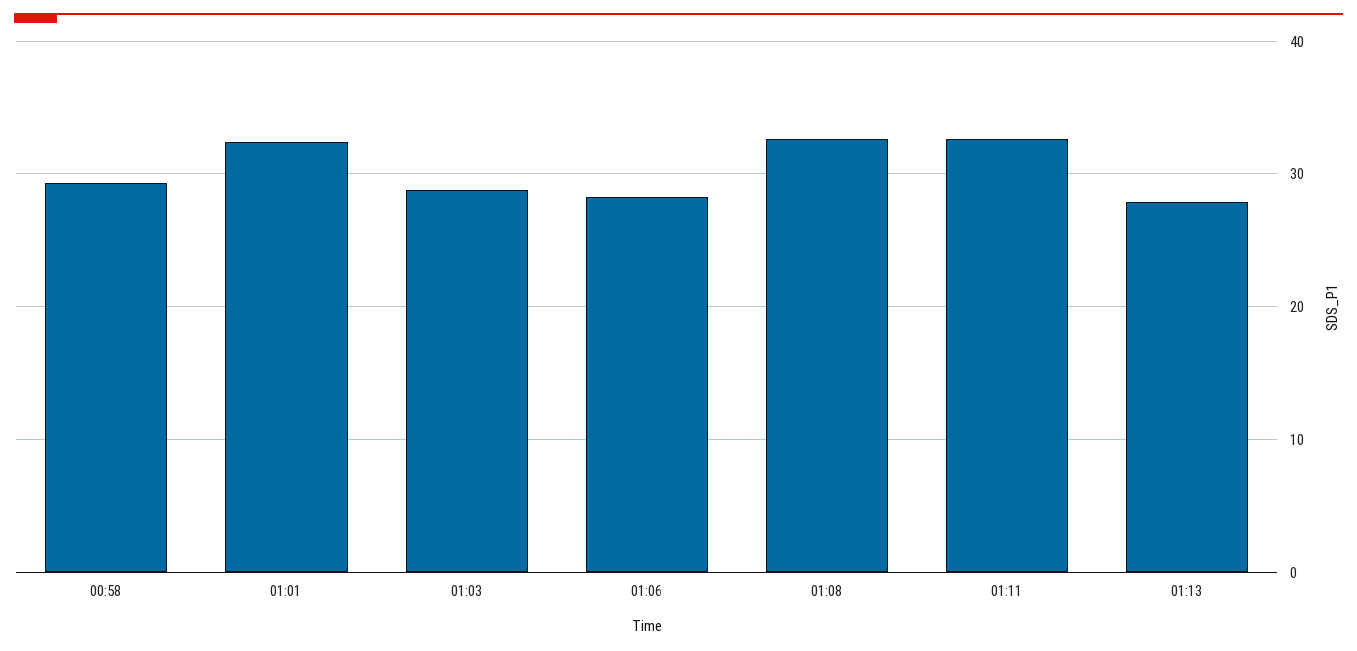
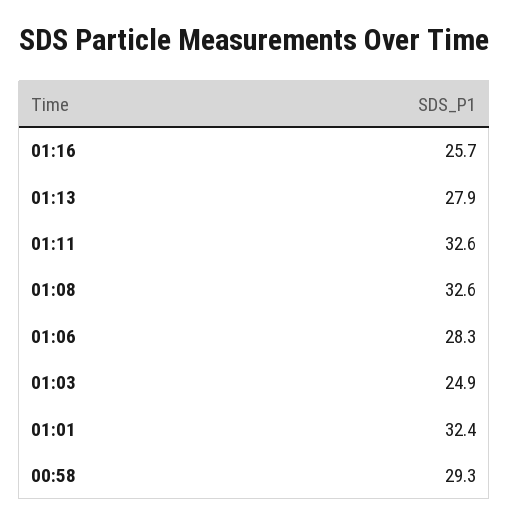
01:03: 29 -> 24.9
01:16: none -> 25.7

